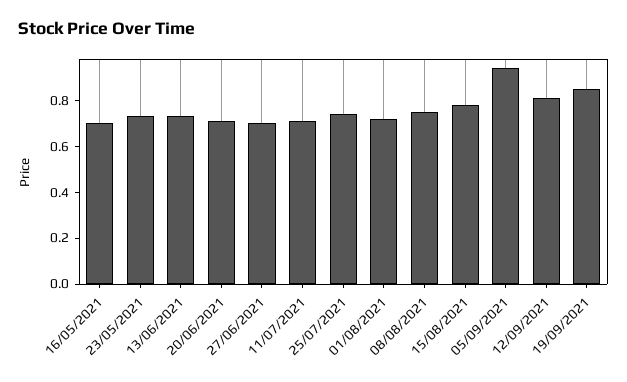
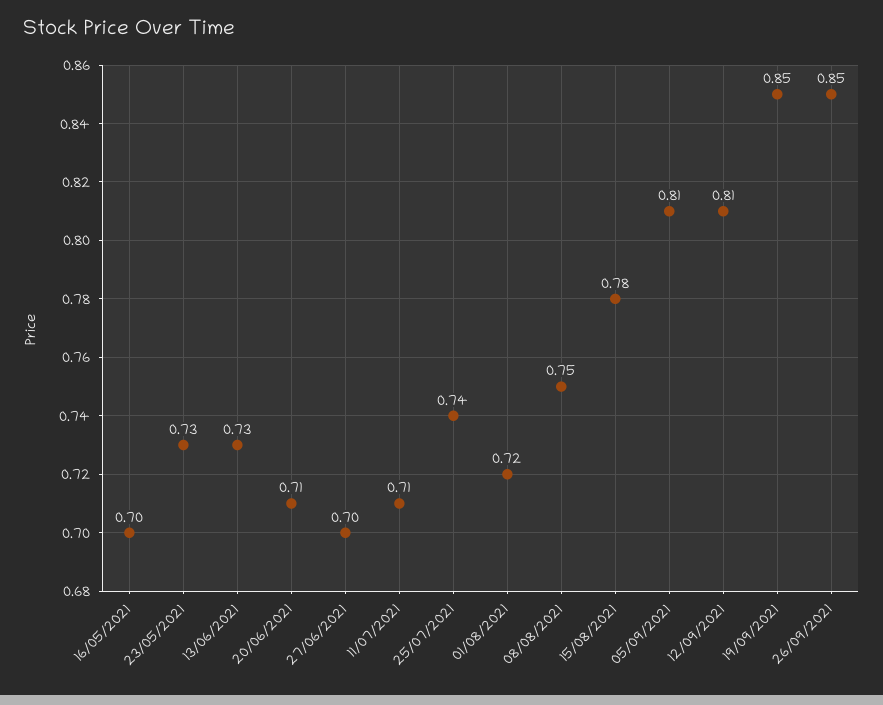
05/09/2021: 0.95 -> 0.81
26/09/2021: none -> 0.85

